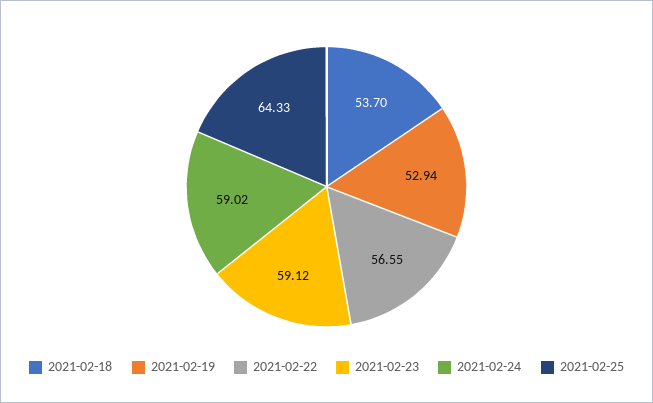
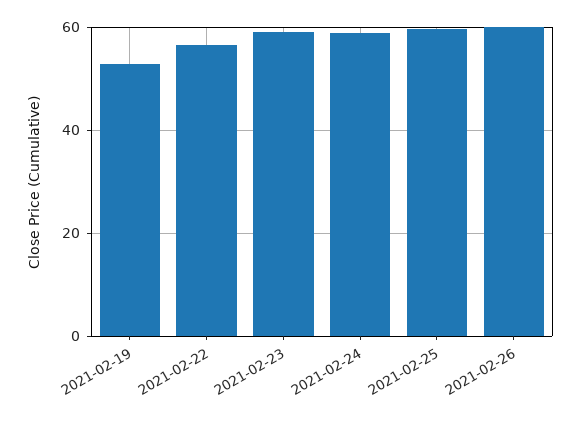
2021-02-18: 53.7 -> none
2021-02-25: 64.33 -> 60
2021-02-26: none -> 60

